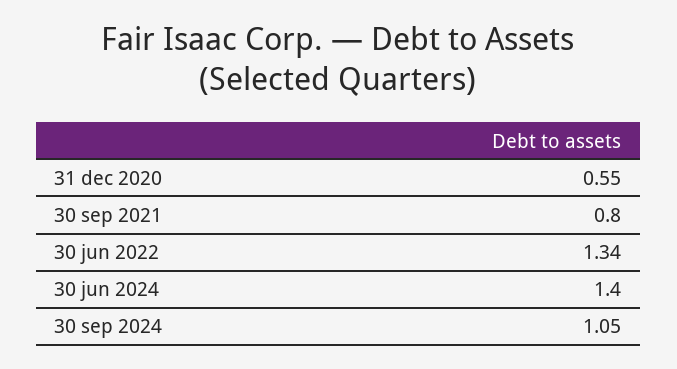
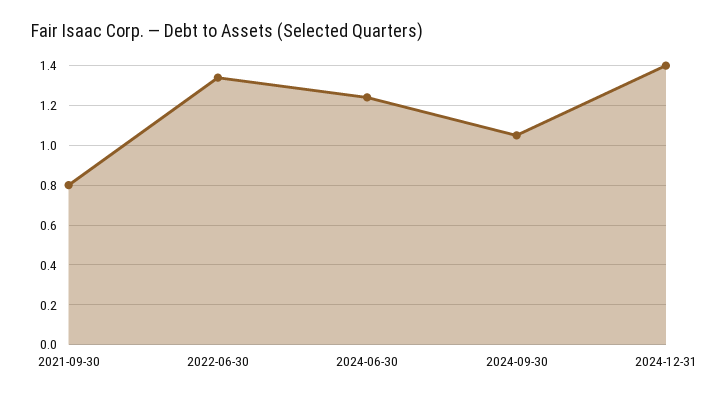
31 dec 2020: 0.55 -> none
30 jun 2024: 1.4 -> 1.25
2024-12-31: none -> 1.4

